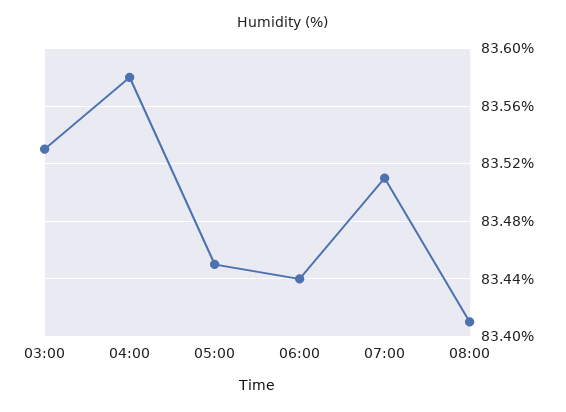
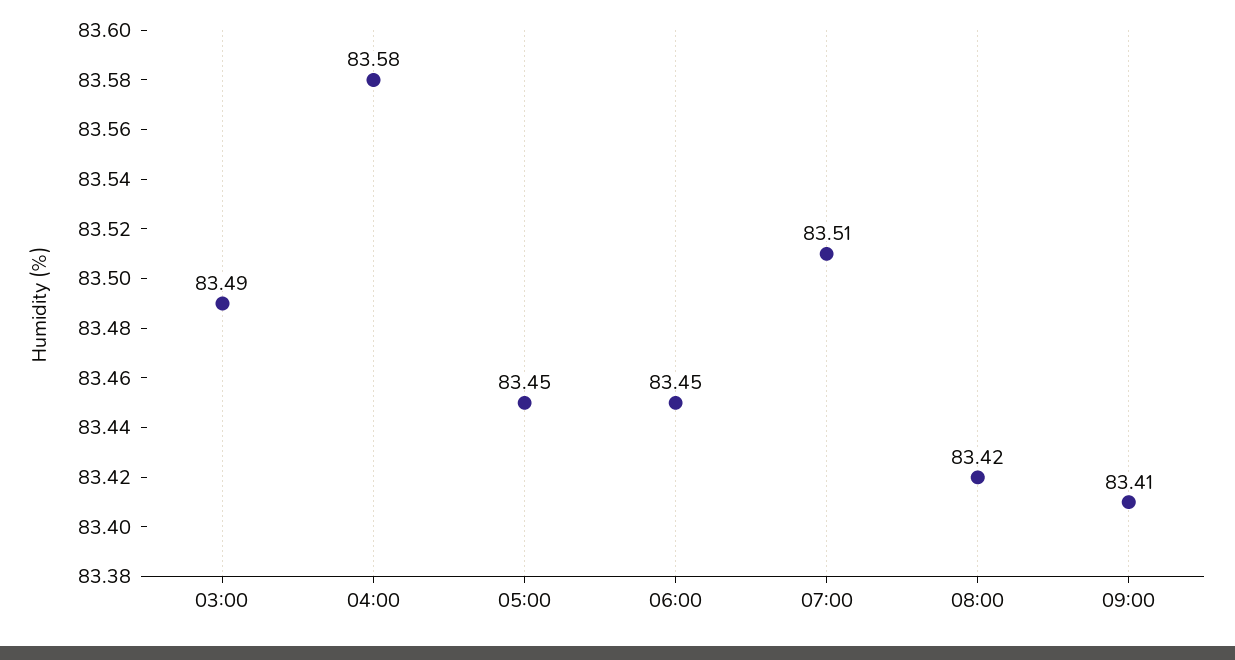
03:00: 83.53 -> 83.49
06:00: 83.44 -> 83.45
08:00: 83.41 -> 83.42
09:00: none -> 83.41

